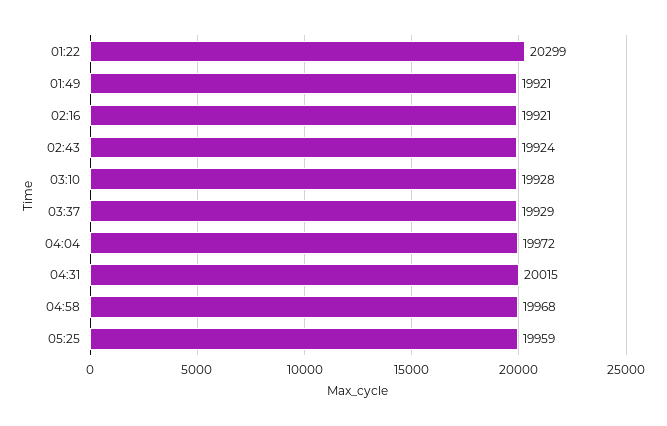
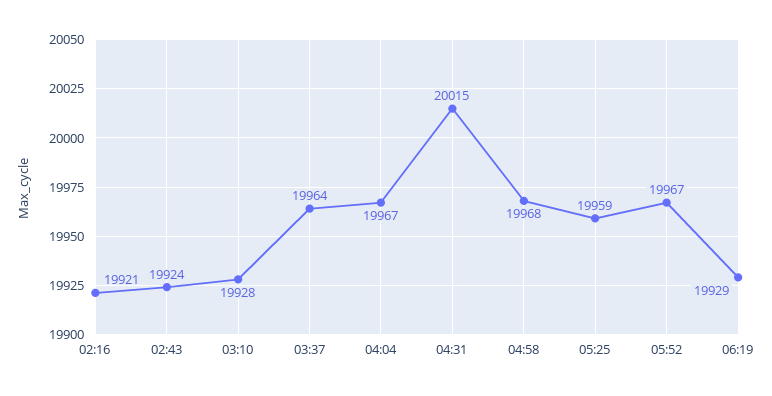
01:22: 20299 -> none
01:49: 19921 -> none
03:37: 19929 -> 19964
04:04: 19972 -> 19967
05:52: none -> 19967
06:19: none -> 19929

